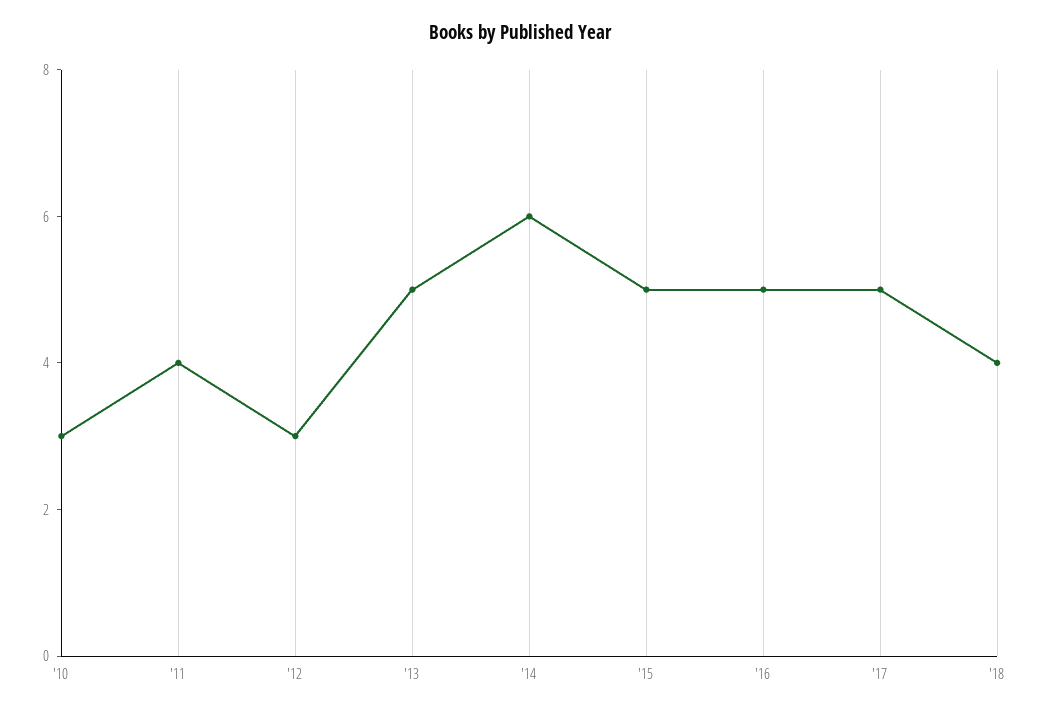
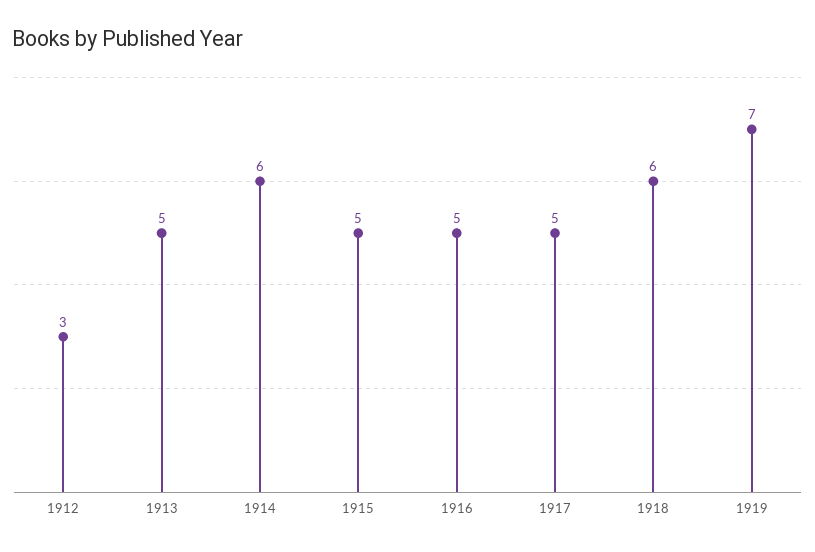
'10: 3 -> none
'11: 4 -> none
'18: 4 -> 6
1919: none -> 7

